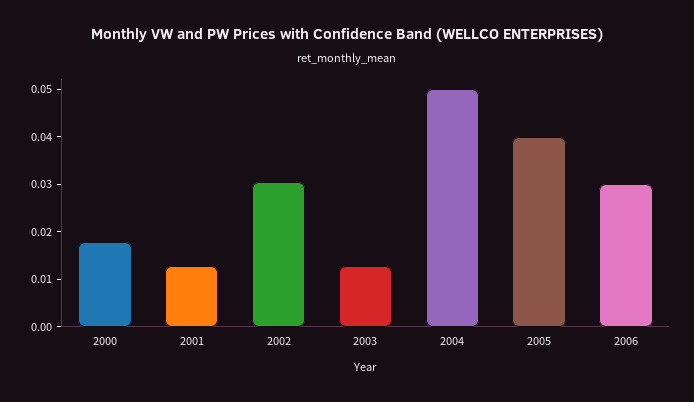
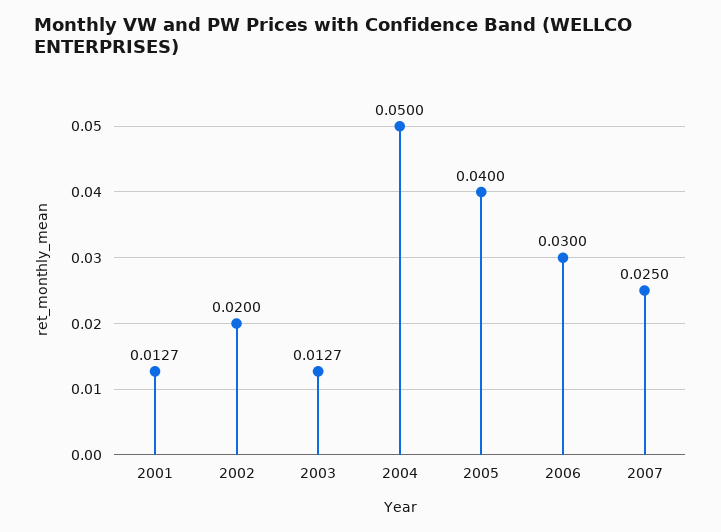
2000: 0.018 -> none
2002: 0.03 -> 0.02
2007: none -> 0.025

